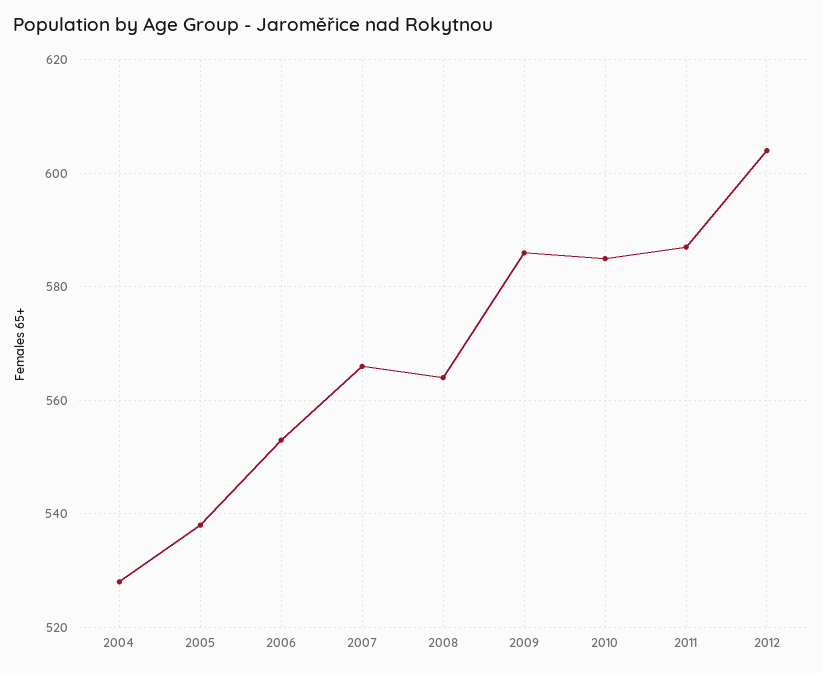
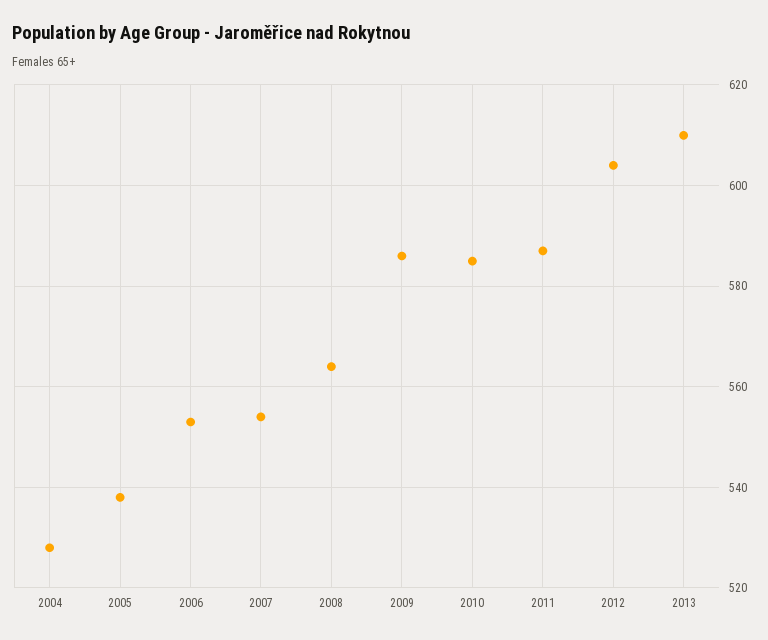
2007: 565 -> 555
2013: none -> 610

